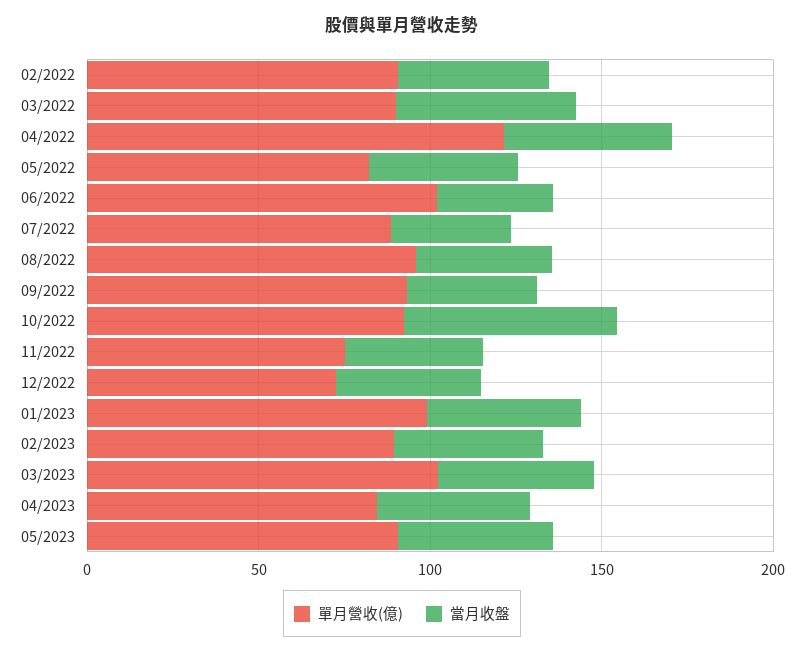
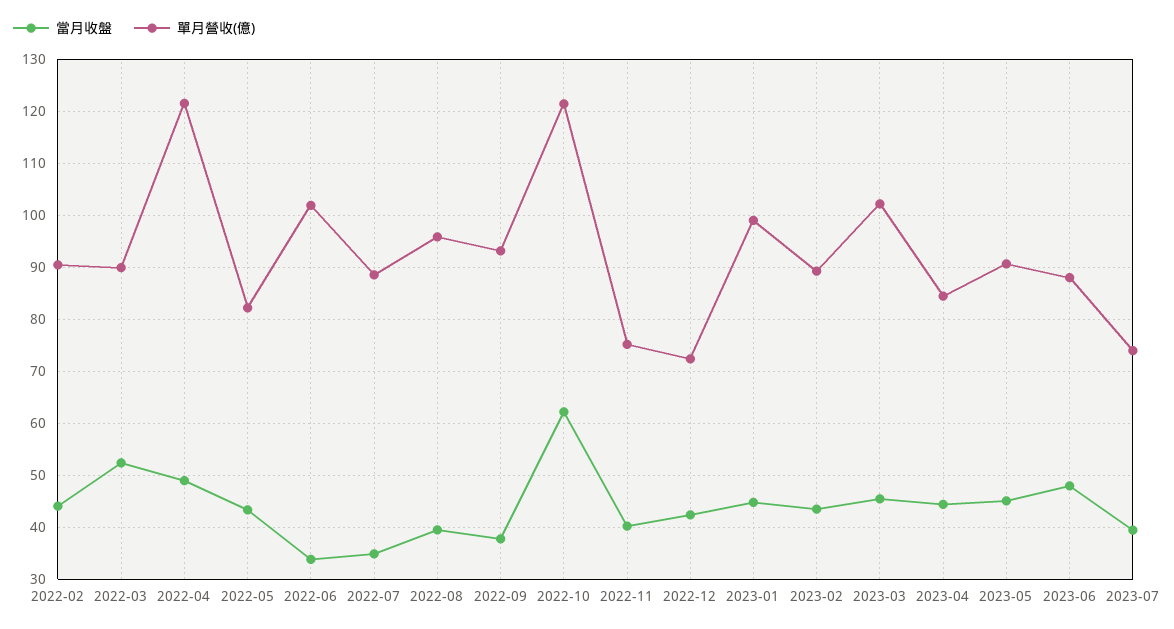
單月營收(億), 10/2022: 90 -> 122
當月收盤, 2023-06: none -> 48
單月營收(億), 2023-06: none -> 88
當月收盤, 2023-07: none -> 40
單月營收(億), 2023-07: none -> 74

